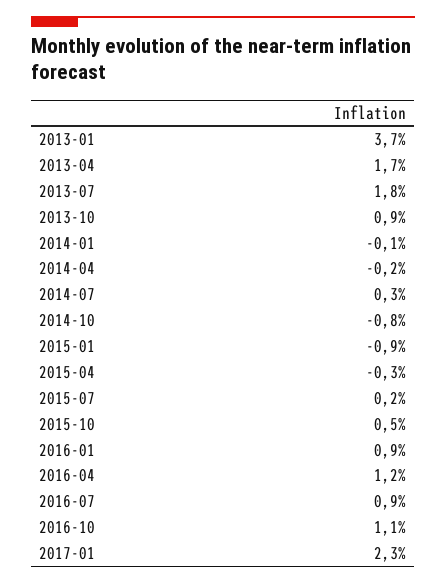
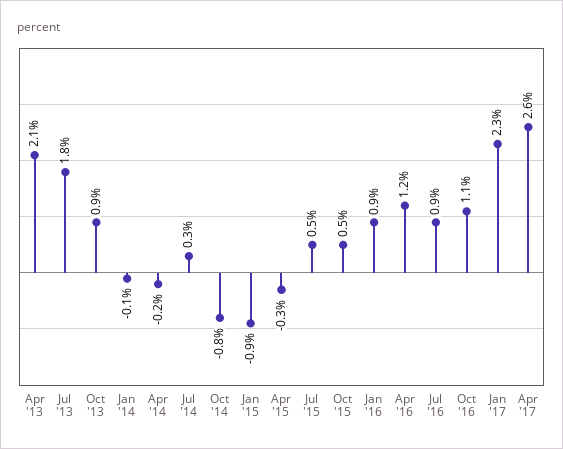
2013-01: 3.7 -> none
2013-04: 1.7 -> 2.1
2015-07: 0.2 -> 0.5
Apr '17: none -> 2.6

